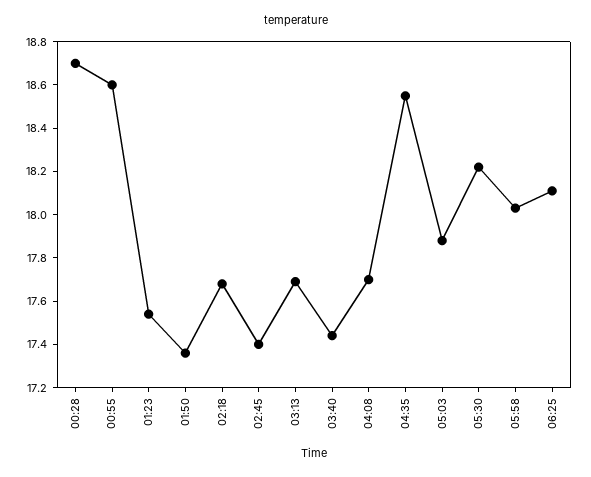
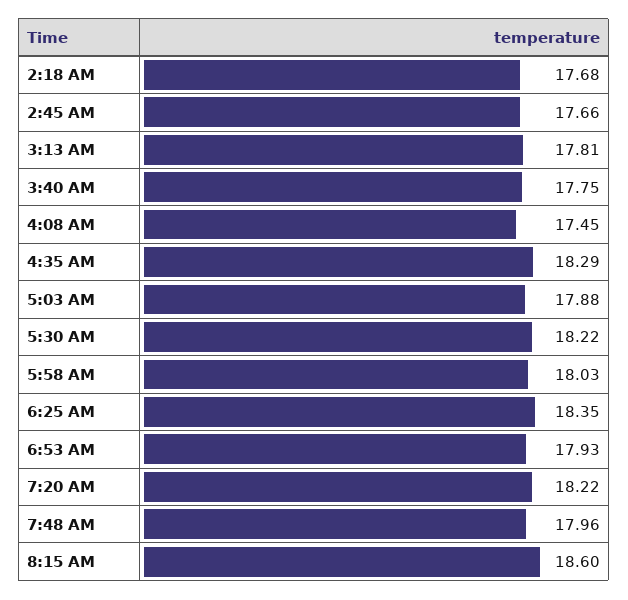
00:28: 18.7 -> none
00:55: 18.6 -> none
01:23: 17.55 -> none
01:50: 17.35 -> none
02:45: 17.4 -> 17.66
03:13: 17.7 -> 17.81
03:40: 17.45 -> 17.75
04:08: 17.7 -> 17.45
04:35: 18.55 -> 18.29
06:25: 18.1 -> 18.35
6:53 AM: none -> 17.93
7:20 AM: none -> 18.22
7:48 AM: none -> 17.96
8:15 AM: none -> 18.6

